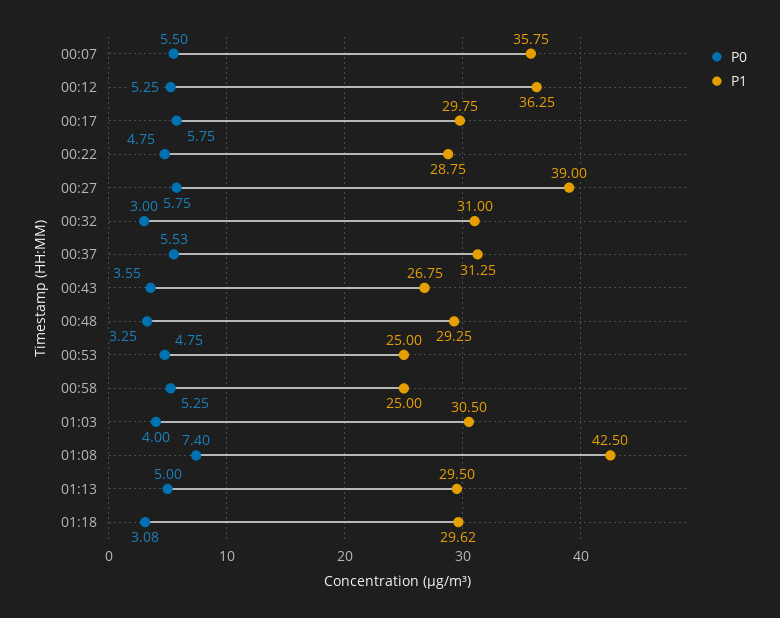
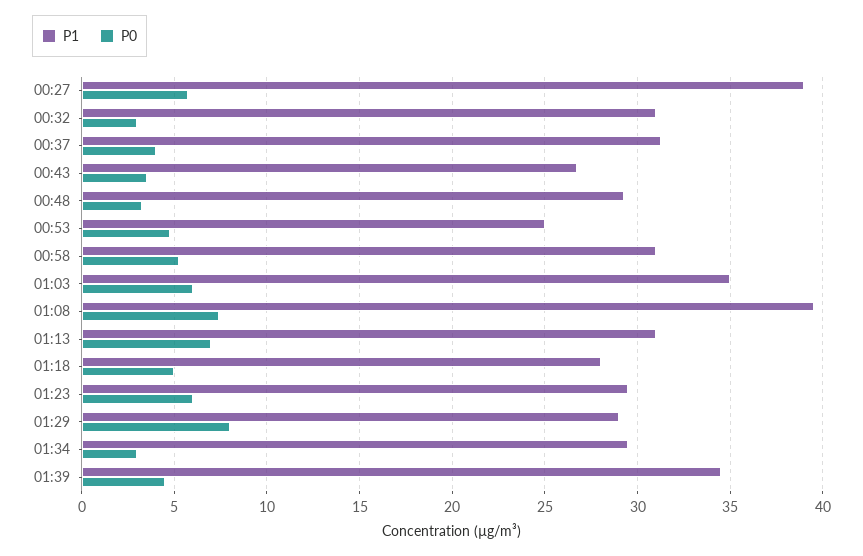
P0, 00:07: 5.5 -> none
P1, 00:07: 35.75 -> none
P0, 00:12: 5.25 -> none
P1, 00:12: 36.25 -> none
P0, 00:17: 5.75 -> none
P1, 00:17: 29.75 -> none
P0, 00:22: 4.75 -> none
P1, 00:22: 28.75 -> none
P0, 00:37: 5.53 -> 4
P1, 00:58: 25 -> 31
P0, 01:03: 4 -> 6
P1, 01:03: 30.5 -> 35
P1, 01:08: 42.5 -> 39.5
P0, 01:13: 5 -> 7
P1, 01:13: 29.5 -> 31
P0, 01:18: 3.08 -> 5
P1, 01:18: 29.62 -> 28
P1, 01:23: none -> 29.5
P0, 01:23: none -> 6
P1, 01:29: none -> 29
P0, 01:29: none -> 8
P1, 01:34: none -> 29.5
P0, 01:34: none -> 3
P1, 01:39: none -> 34.5
P0, 01:39: none -> 4.5

